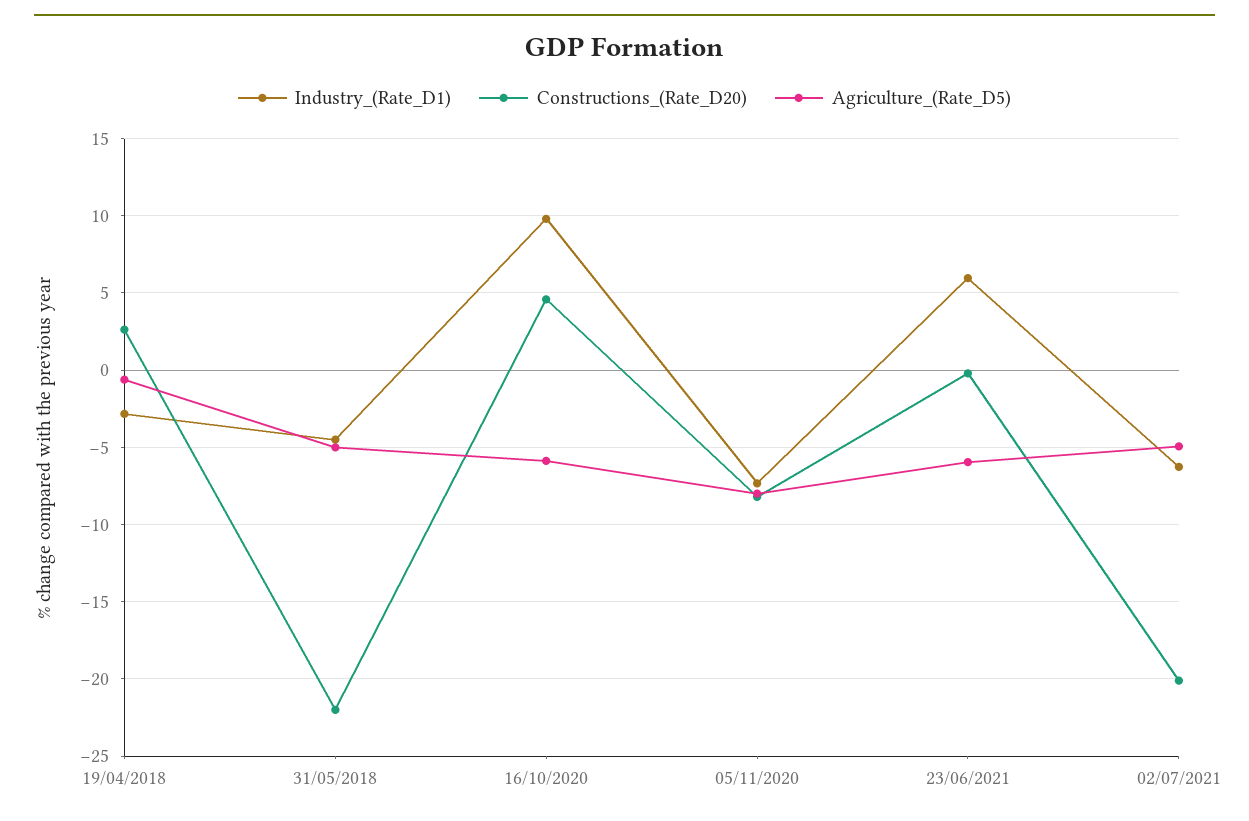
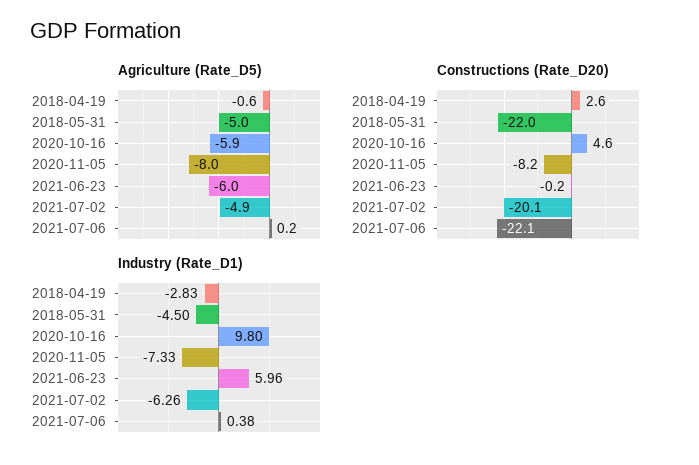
Agriculture_(Rate_D5), 2021-07-06: none -> 0.2
Constructions_(Rate_D20), 2021-07-06: none -> -22.1
Industry_(Rate_D1), 2021-07-06: none -> 0.38

